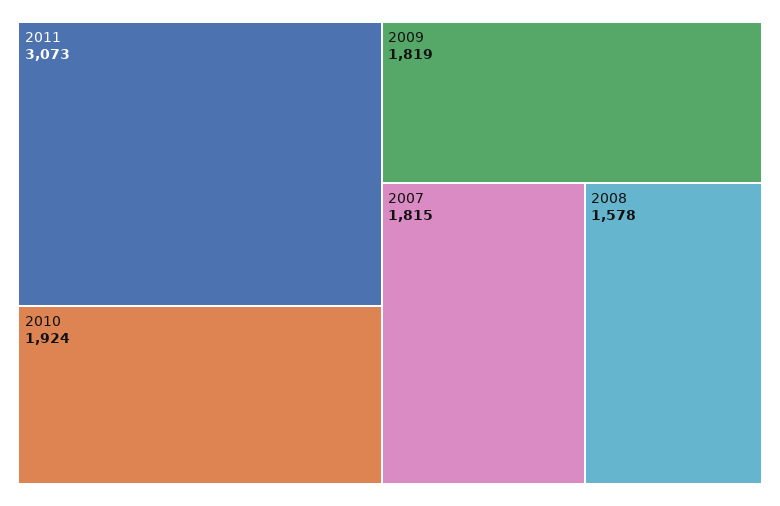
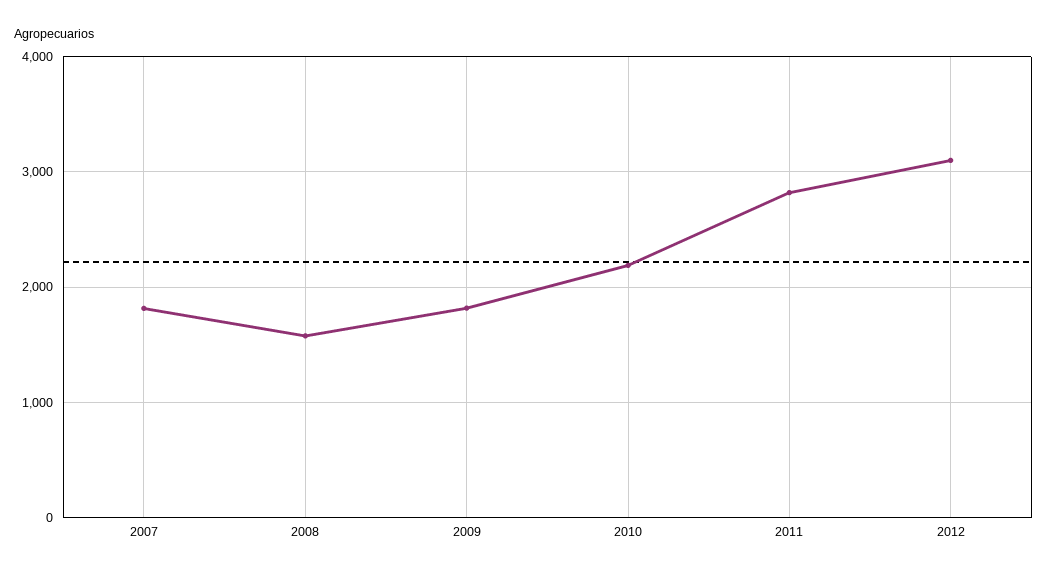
2011: 3073 -> 2800
2010: 1924 -> 2200
2012: none -> 3100

